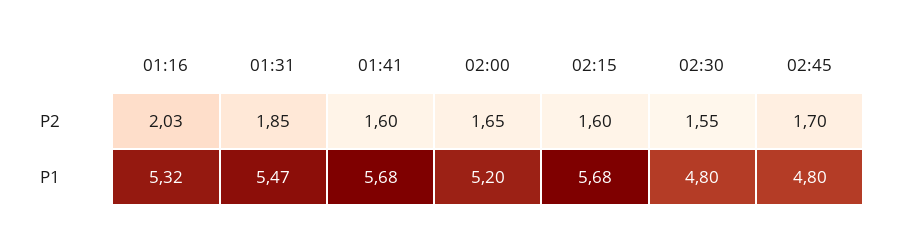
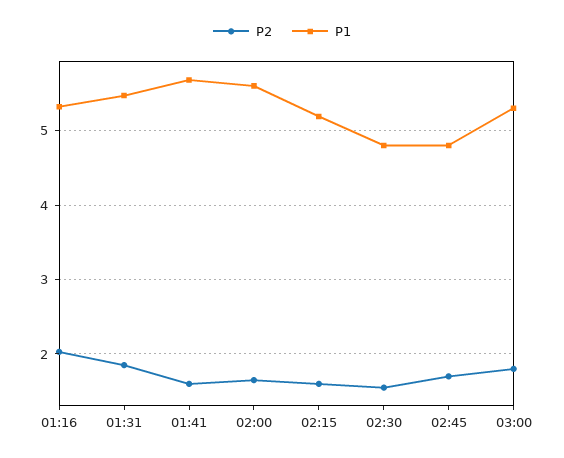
P1, 02:00: 5.2 -> 5.6
P1, 02:15: 5.68 -> 5.2
P2, 03:00: none -> 1.8
P1, 03:00: none -> 5.3

